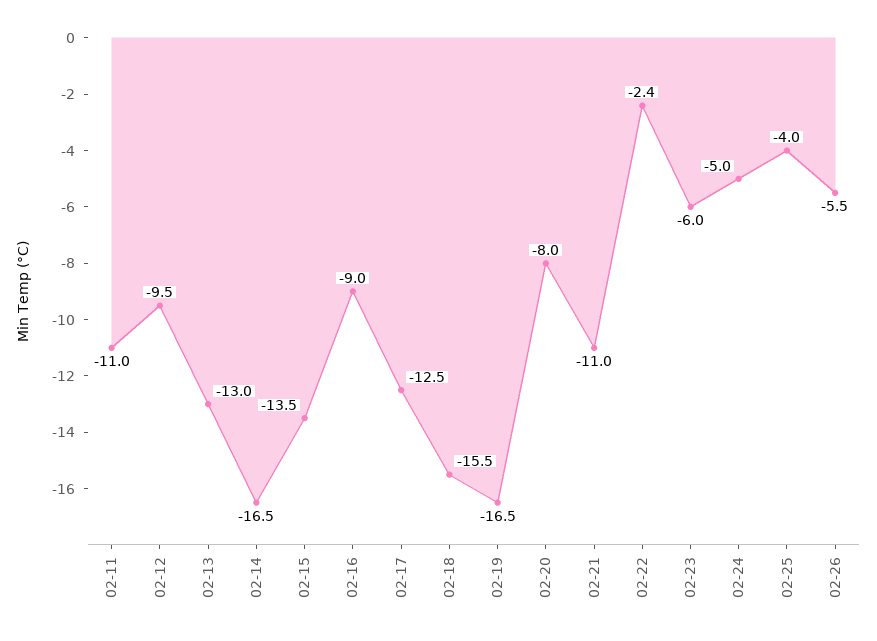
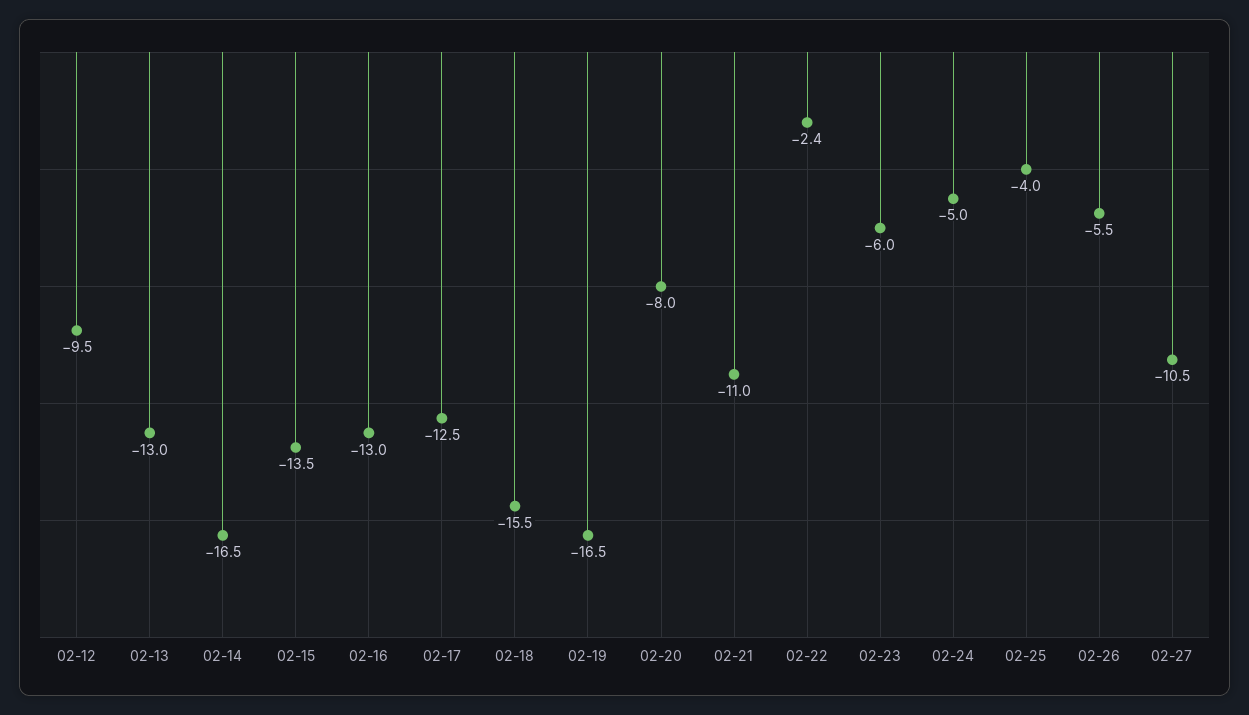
02-11: -11 -> none
02-16: -9 -> -13
02-27: none -> -10.5

